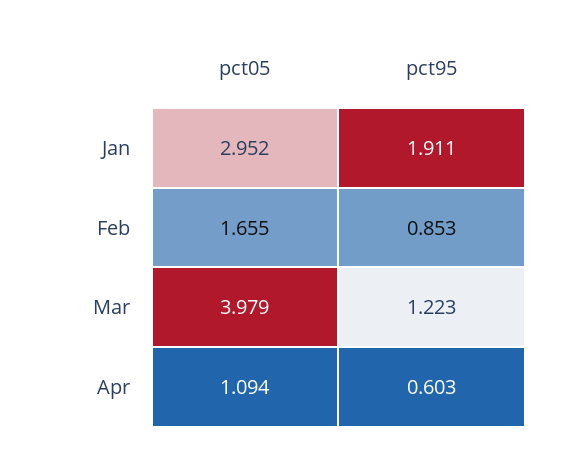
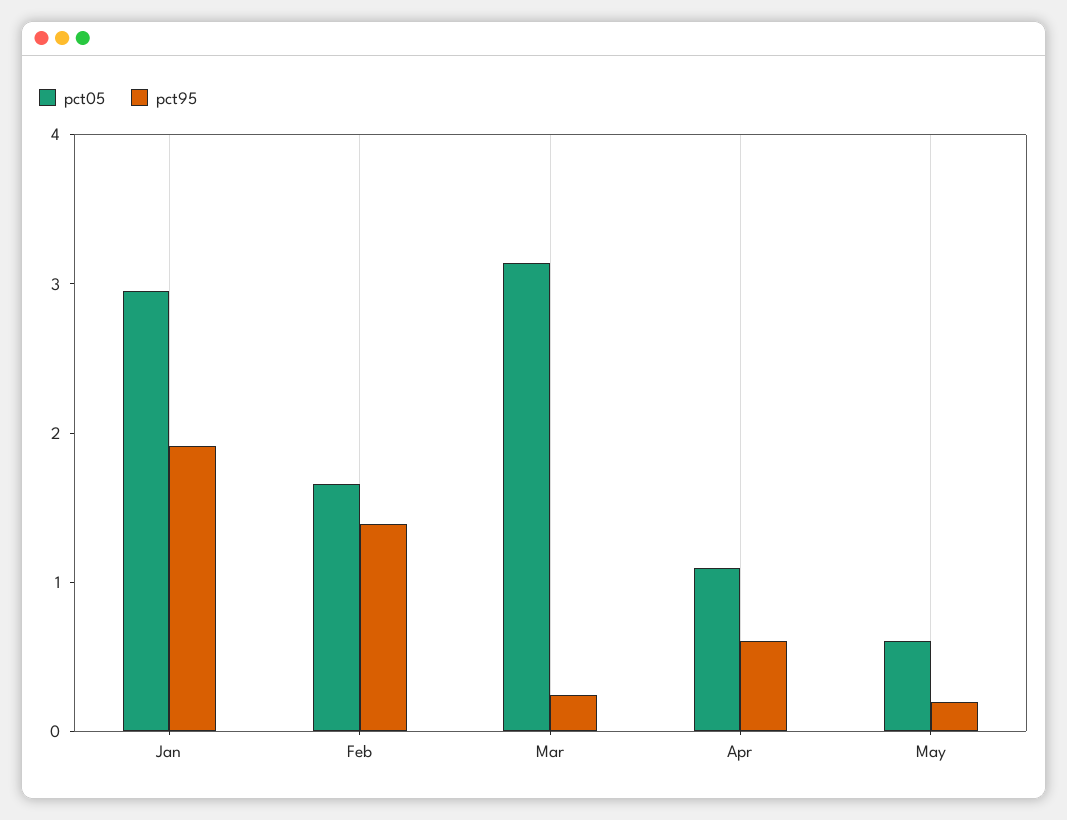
pct95, Feb: 0.853 -> 1.4
pct05, Mar: 3.979 -> 3.2
pct95, Mar: 1.223 -> 0.2
pct05, May: none -> 0.6
pct95, May: none -> 0.2

